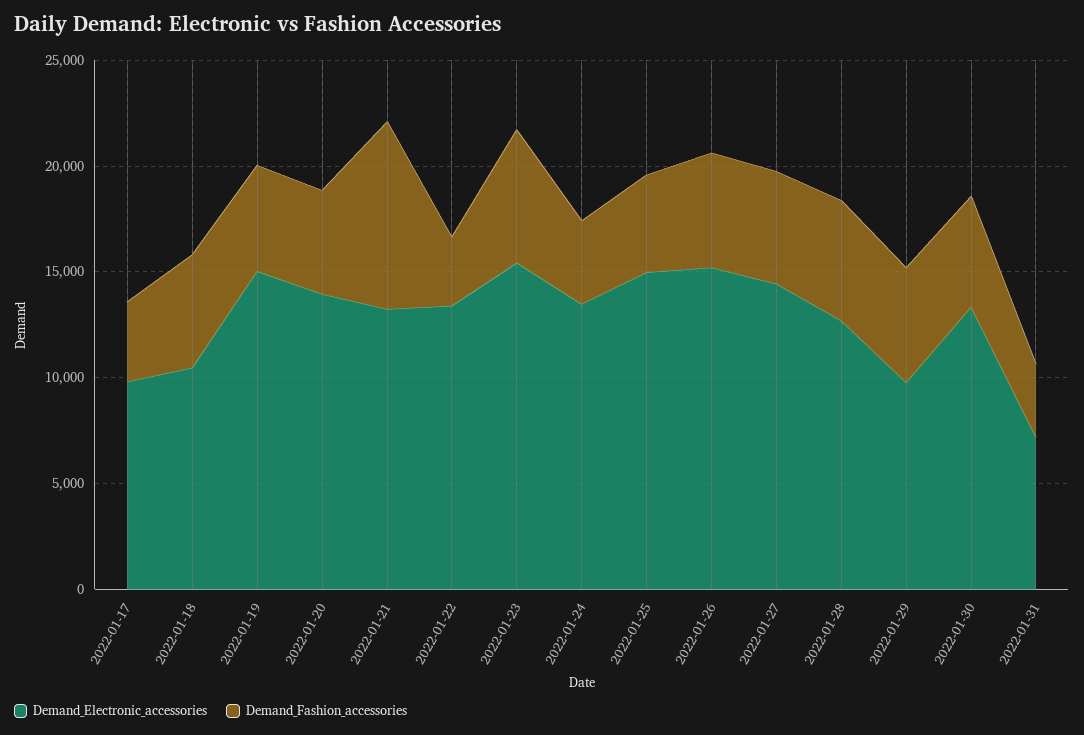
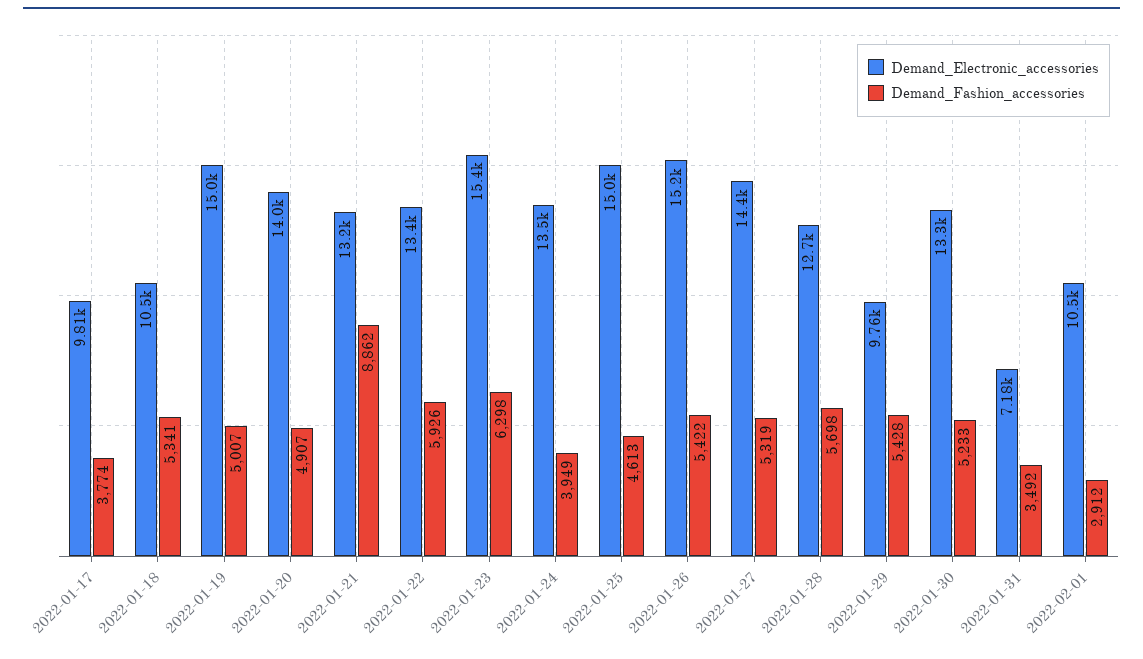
Demand_Fashion_accessories, 2022-01-22: 3000 -> 5926
Demand_Electronic_accessories, 2022-02-01: none -> 10500
Demand_Fashion_accessories, 2022-02-01: none -> 2912

